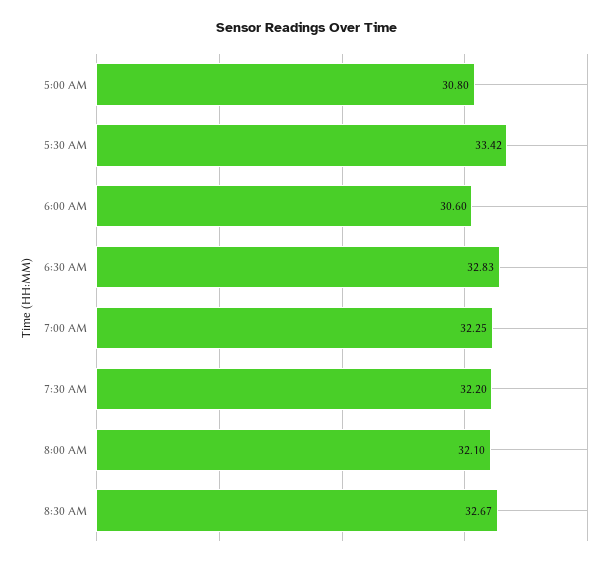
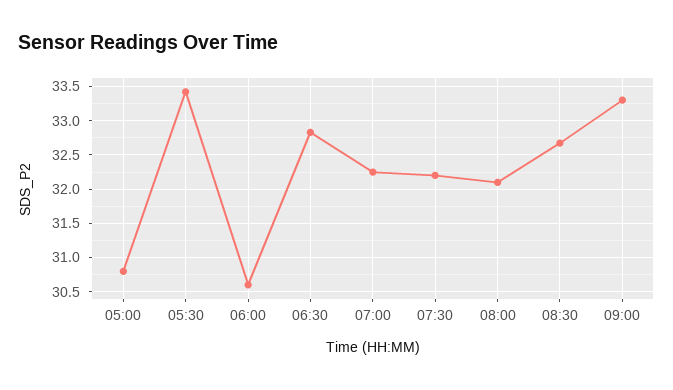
09:00: none -> 33.3

